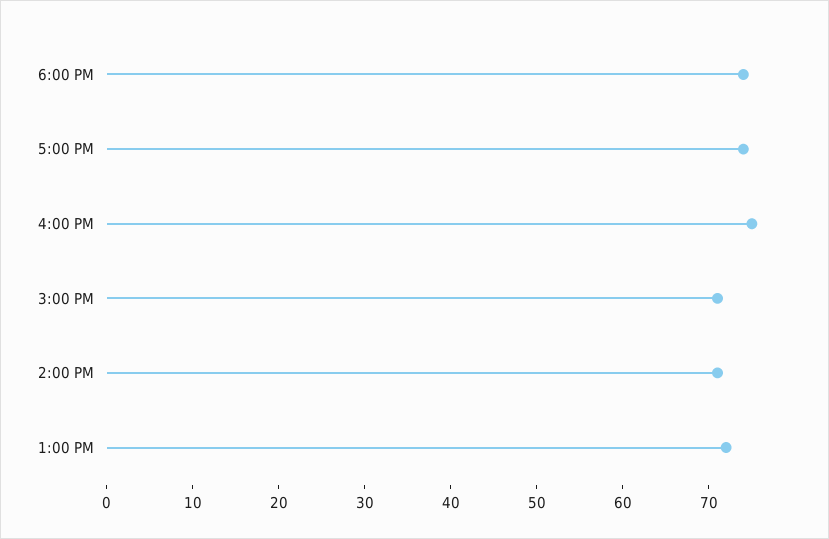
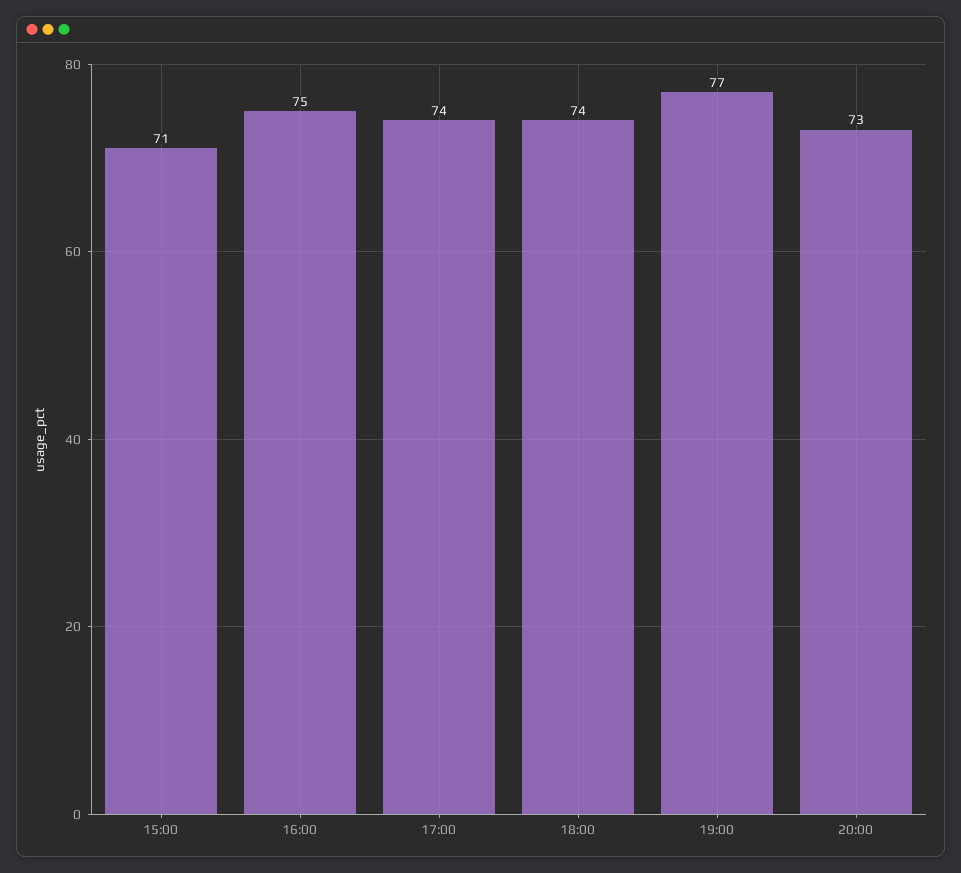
2:00 PM: 71 -> none
1:00 PM: 72 -> none
19:00: none -> 77
20:00: none -> 73

